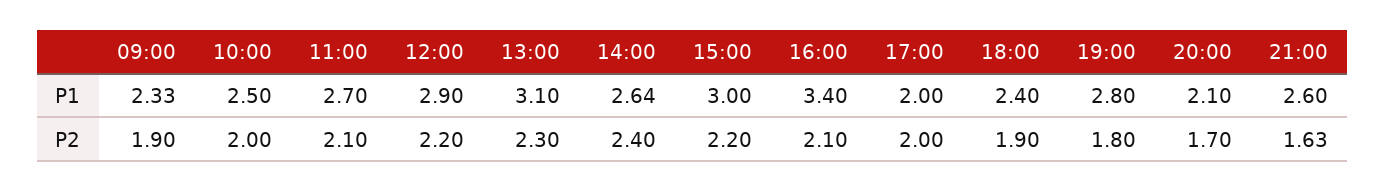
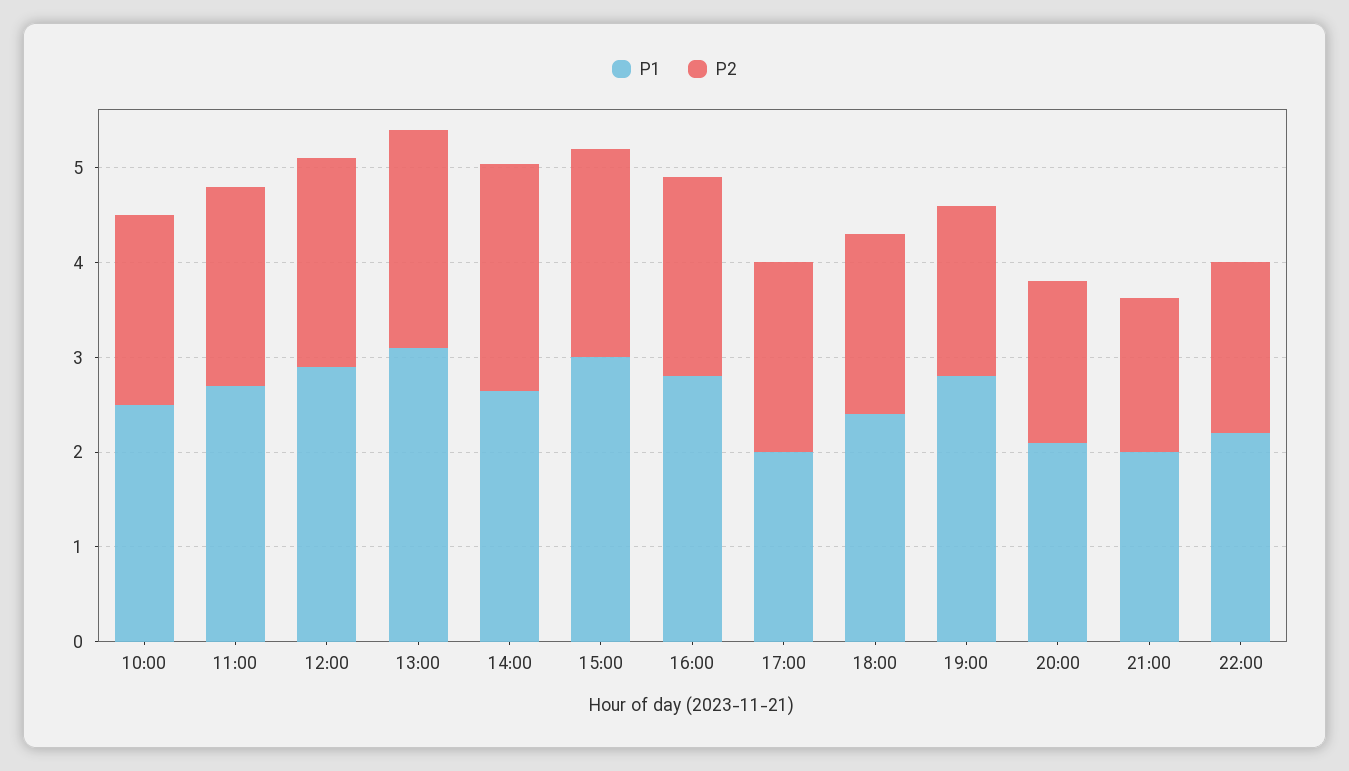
P1, 09:00: 2.33 -> none
P1, 16:00: 3.4 -> 2.8
P1, 21:00: 2.6 -> 2
P2, 09:00: 1.9 -> none
P1, 22:00: none -> 2.2
P2, 22:00: none -> 1.8

